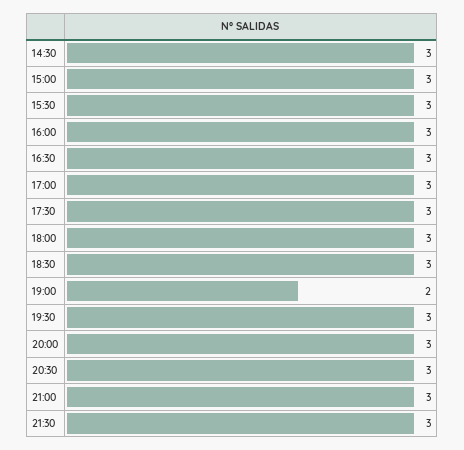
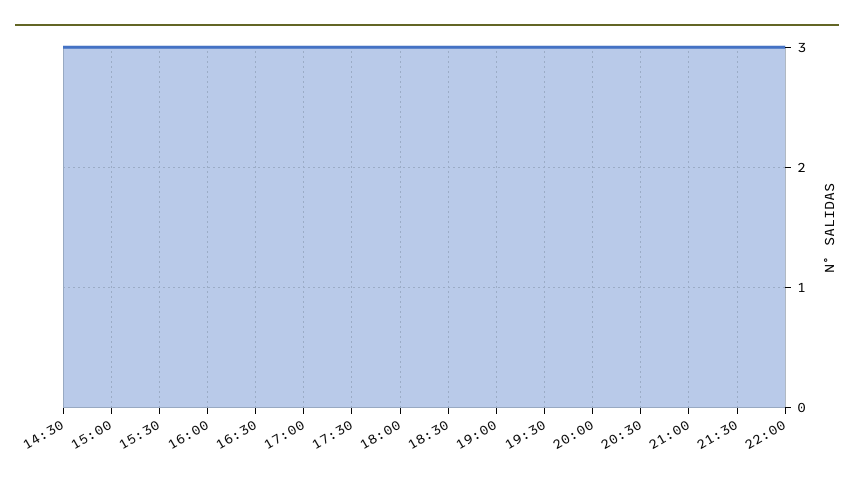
19:00: 2 -> 3
22:00: none -> 3

